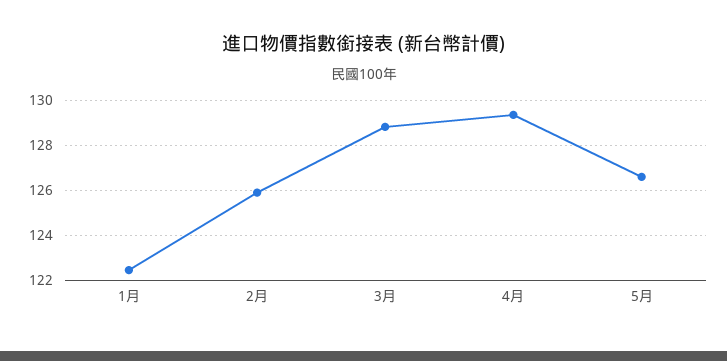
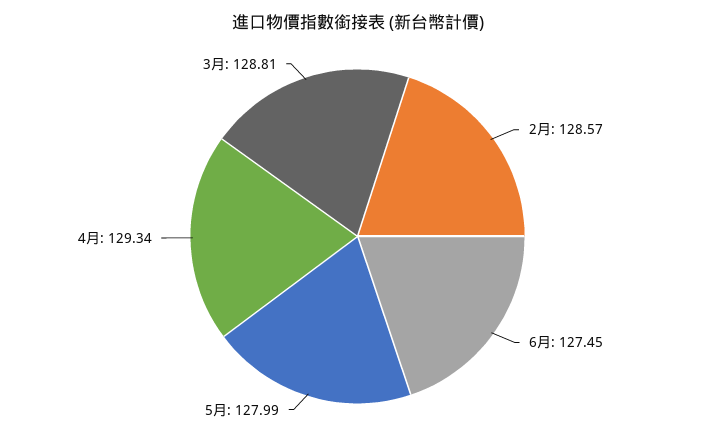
1月: 122.5 -> none
2月: 126 -> 128.57
5月: 126.5 -> 127.99
6月: none -> 127.45

